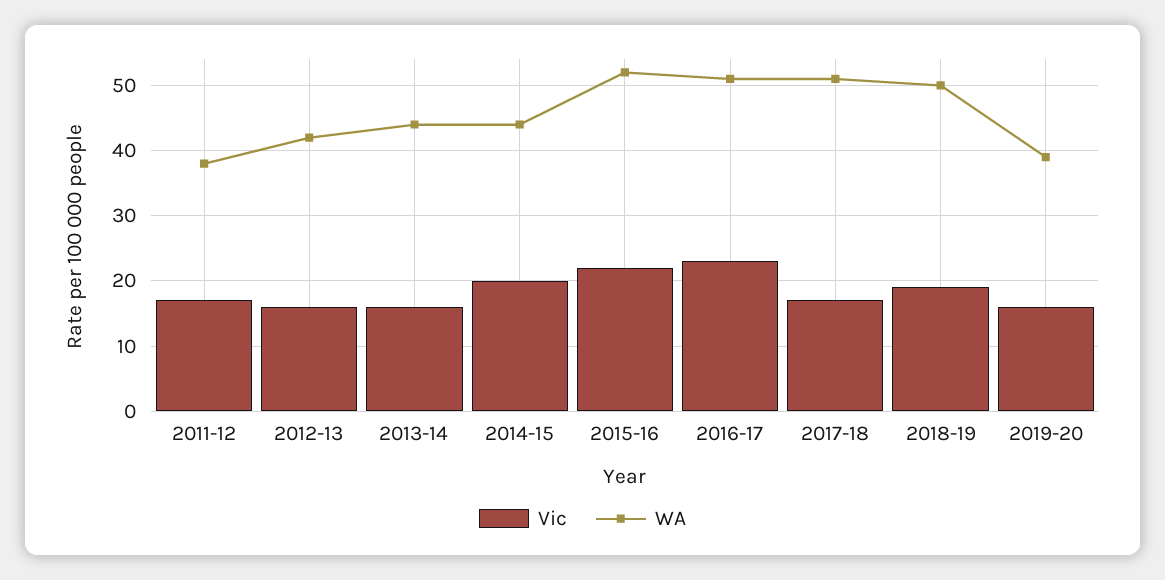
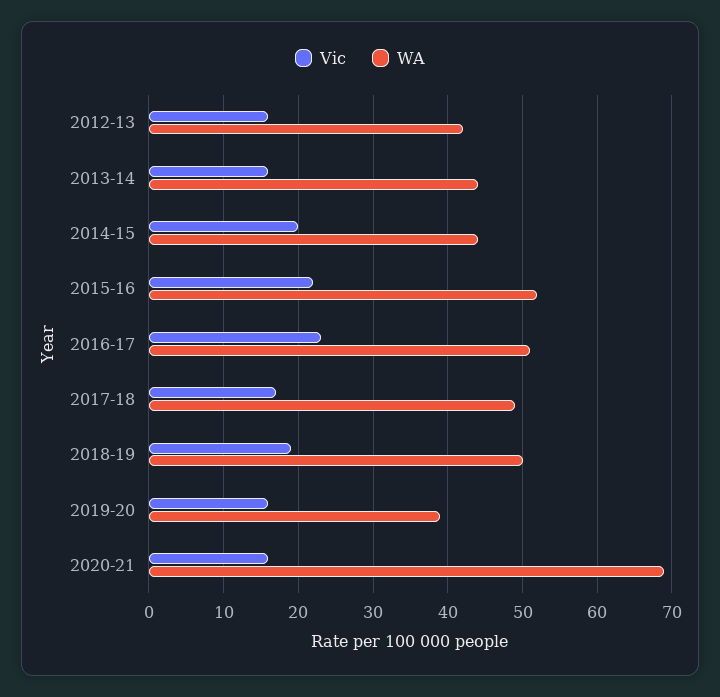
Vic, 2011-12: 17 -> none
WA, 2011-12: 38 -> none
WA, 2017-18: 51 -> 49
Vic, 2020-21: none -> 16
WA, 2020-21: none -> 69

